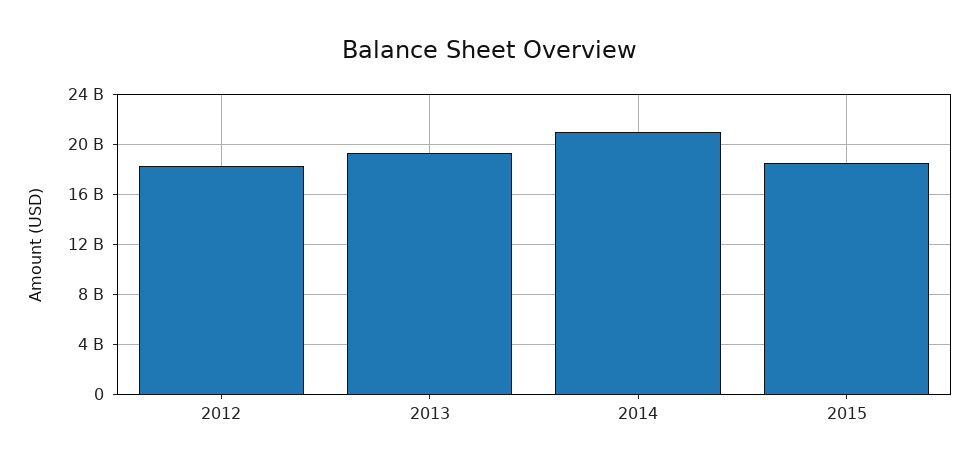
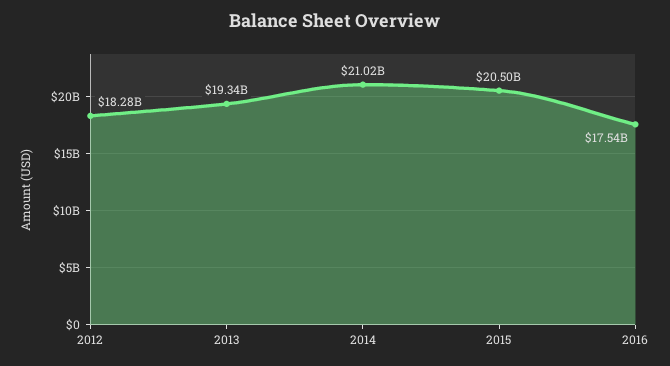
2015: 18500000000 -> 20500000000
2016: none -> 17540000000

